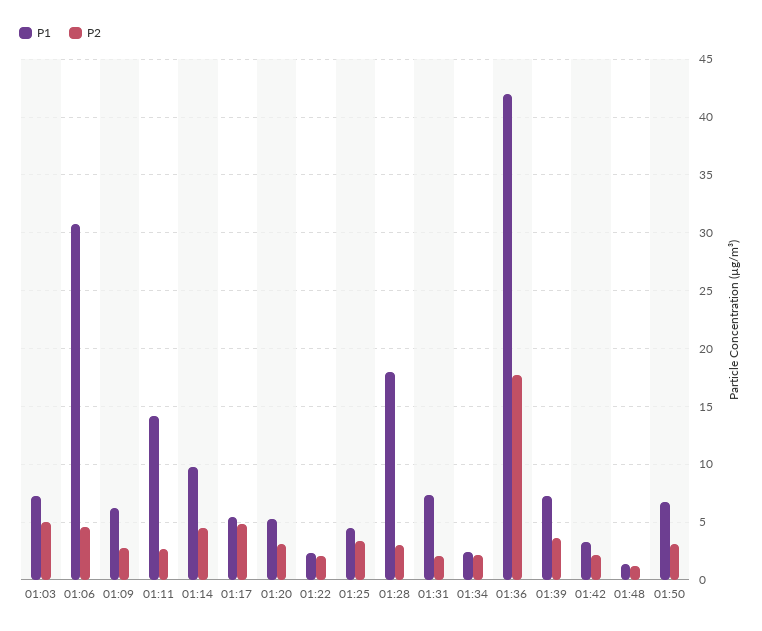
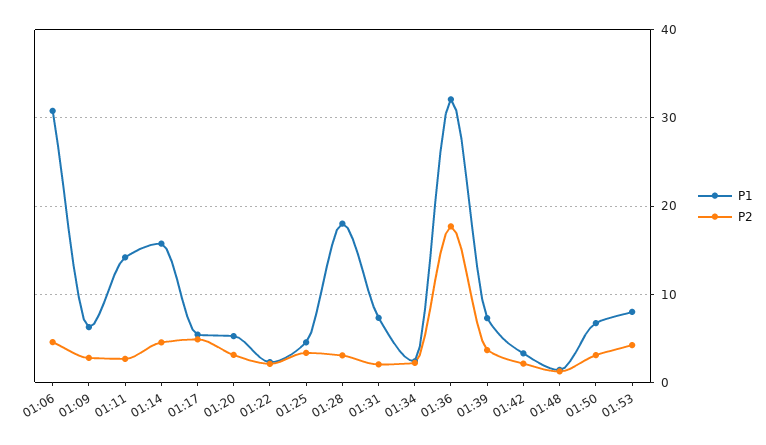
P1, 01:03: 7 -> none
P2, 01:03: 5 -> none
P1, 01:14: 10 -> 16
P1, 01:36: 42 -> 32
P1, 01:53: none -> 8
P2, 01:53: none -> 4

